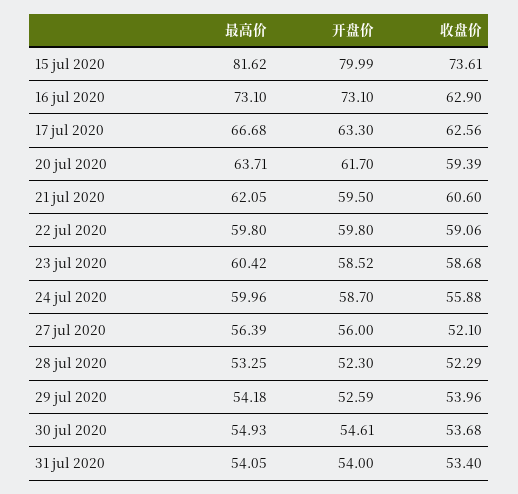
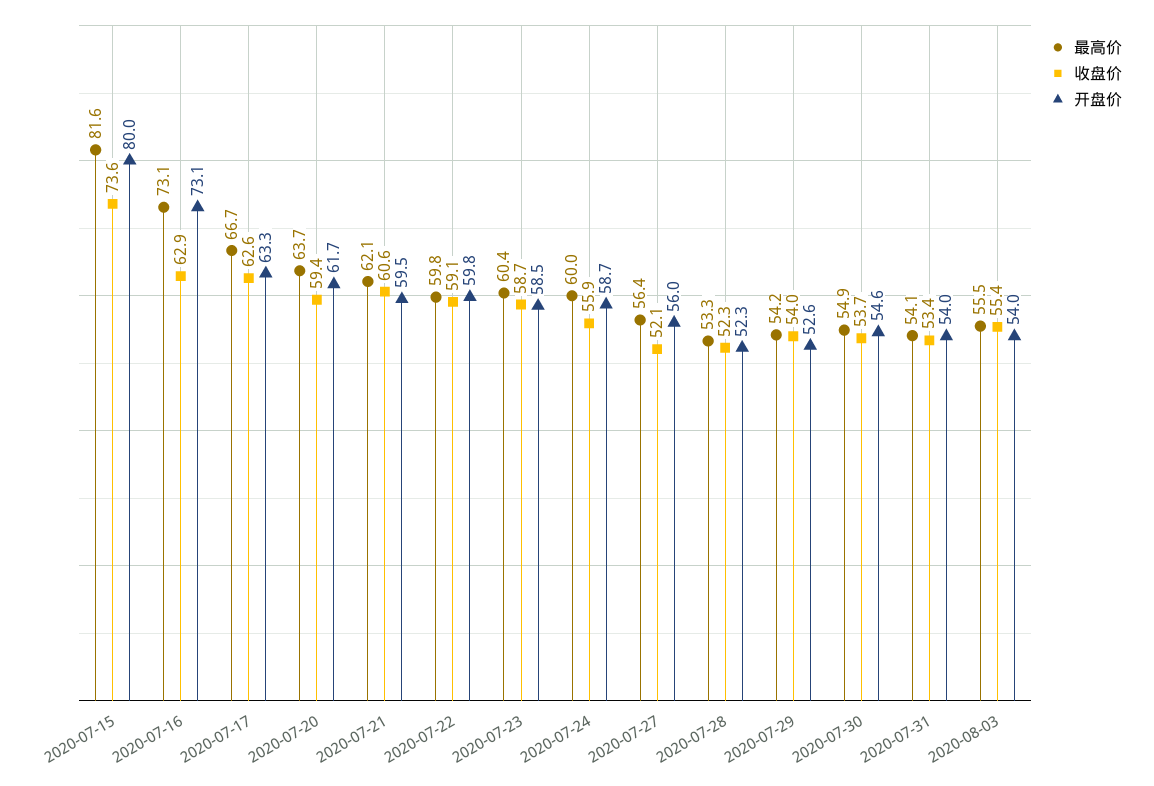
最高价, 2020-08-03: none -> 55.5
收盘价, 2020-08-03: none -> 55.4
开盘价, 2020-08-03: none -> 54

